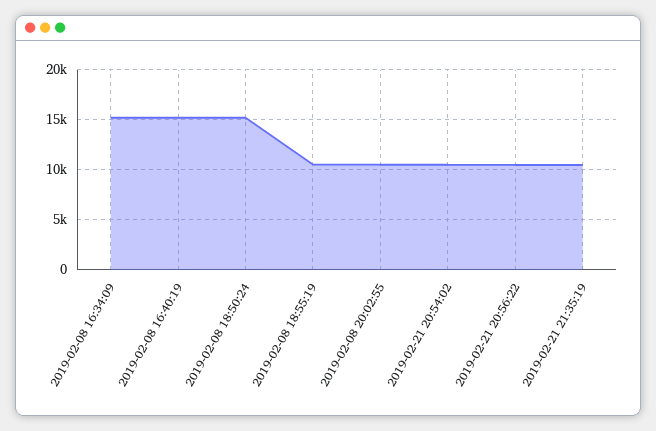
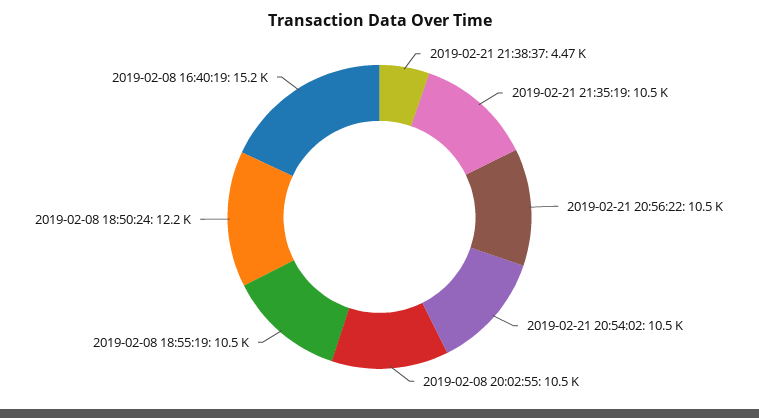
2019-02-08 16:34:09: 15000 -> none
2019-02-08 18:50:24: 15000 -> 12200
2019-02-21 21:38:37: none -> 4470

